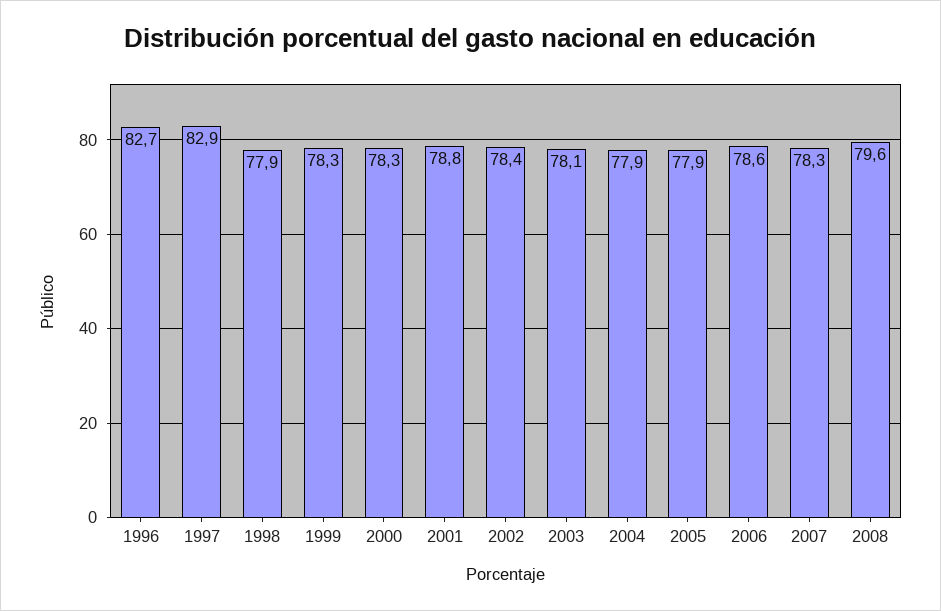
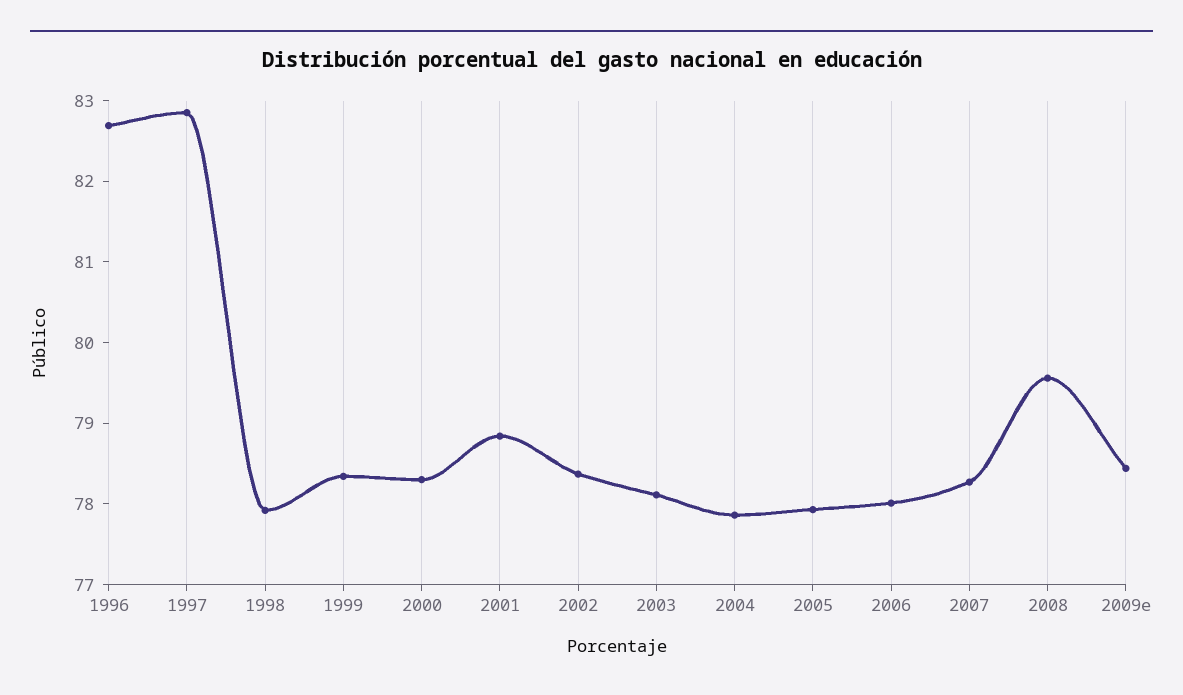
2006: 78.6 -> 78
2009e: none -> 78.4

